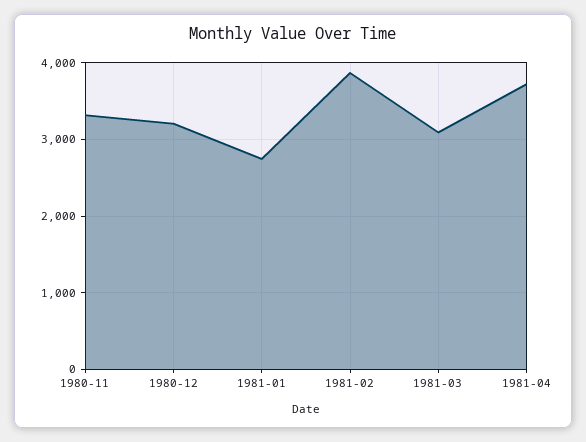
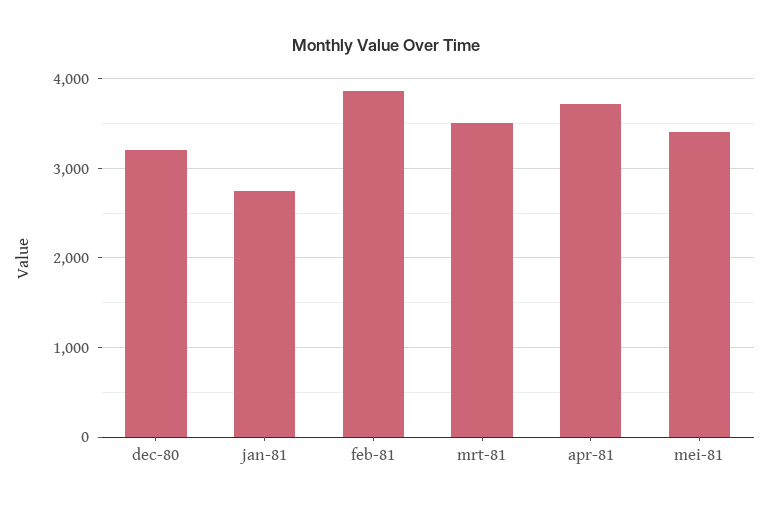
1980-11: 3300 -> none
1981-03: 3100 -> 3500
mei-81: none -> 3400

